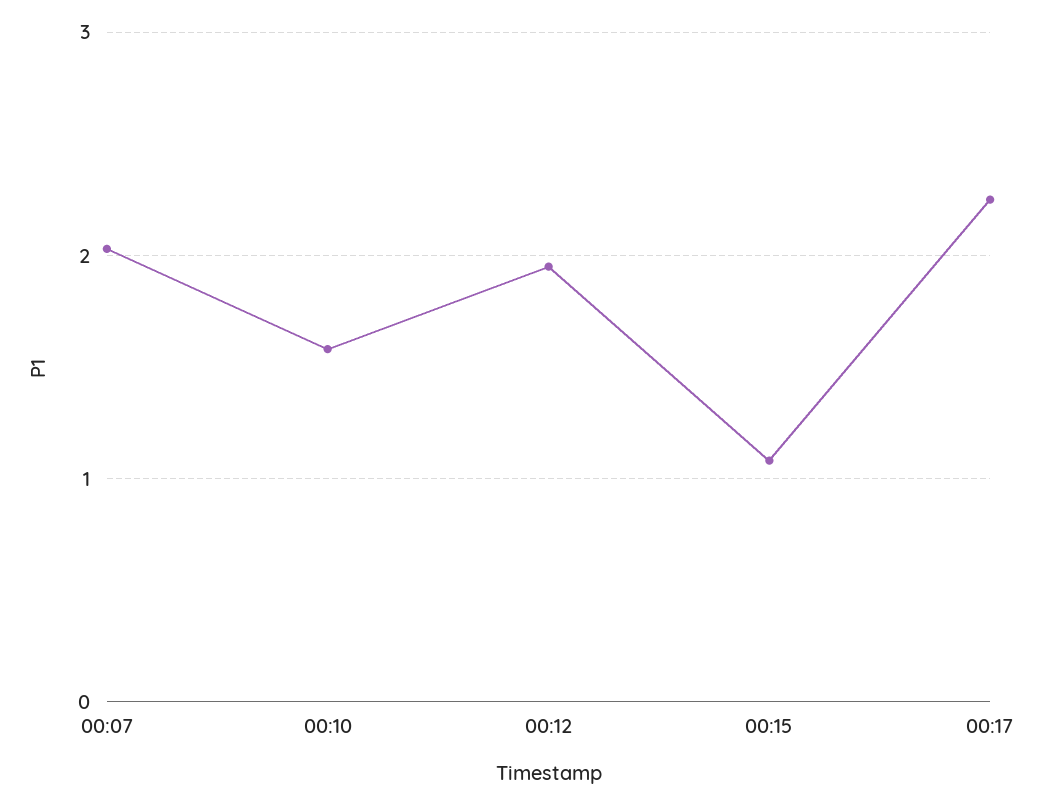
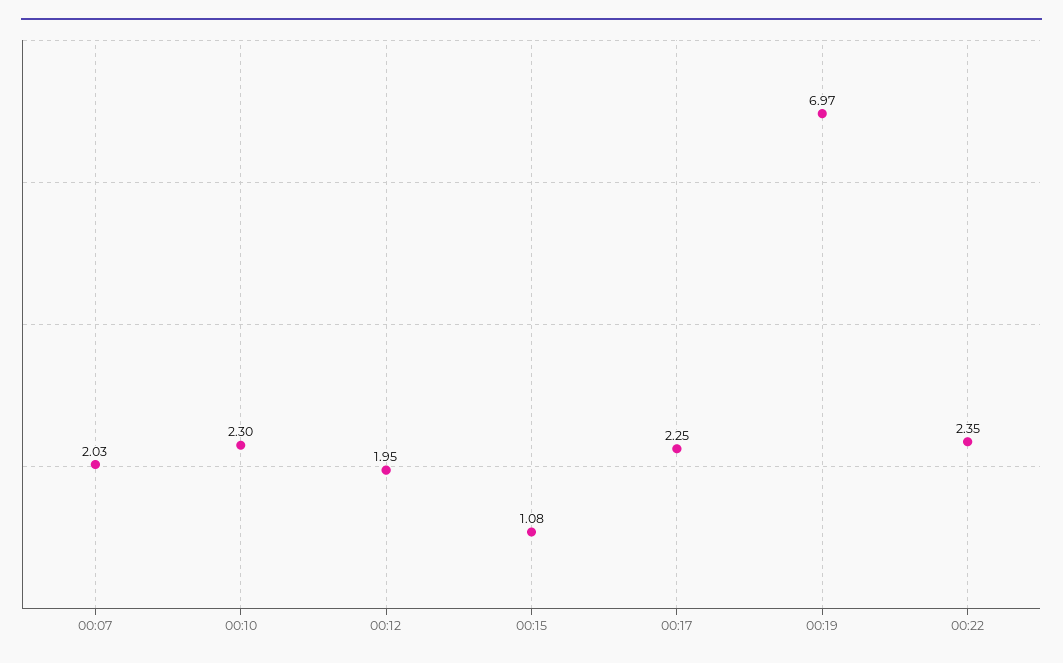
00:10: 1.6 -> 2.3
00:19: none -> 6.97
00:22: none -> 2.35

